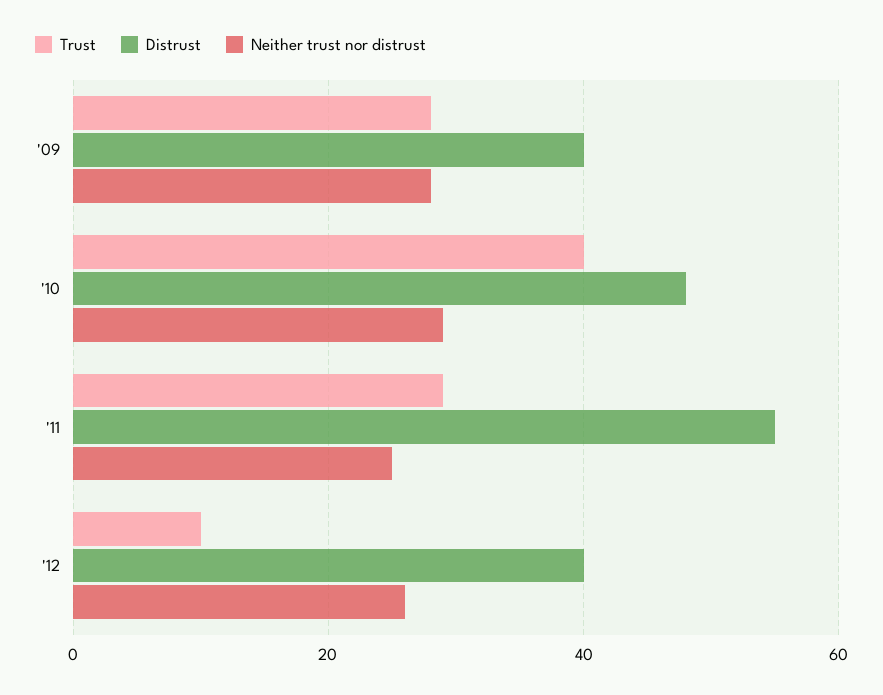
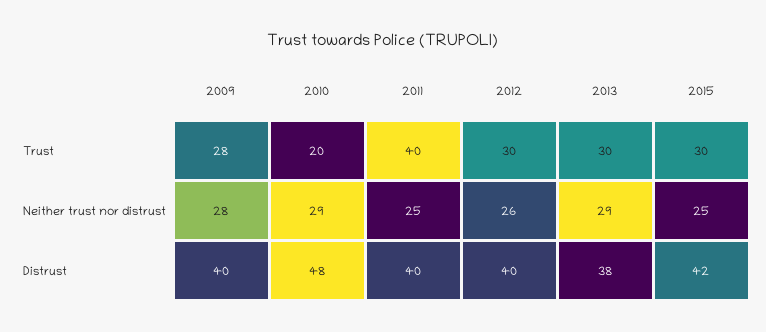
Trust, '10: 40 -> 20
Trust, '11: 30 -> 40
Distrust, '11: 55 -> 40
Trust, '12: 10 -> 30
Trust, 2013: none -> 30
Trust, 2015: none -> 30
Neither trust nor distrust, 2013: none -> 29
Neither trust nor distrust, 2015: none -> 25
Distrust, 2013: none -> 38
Distrust, 2015: none -> 42

